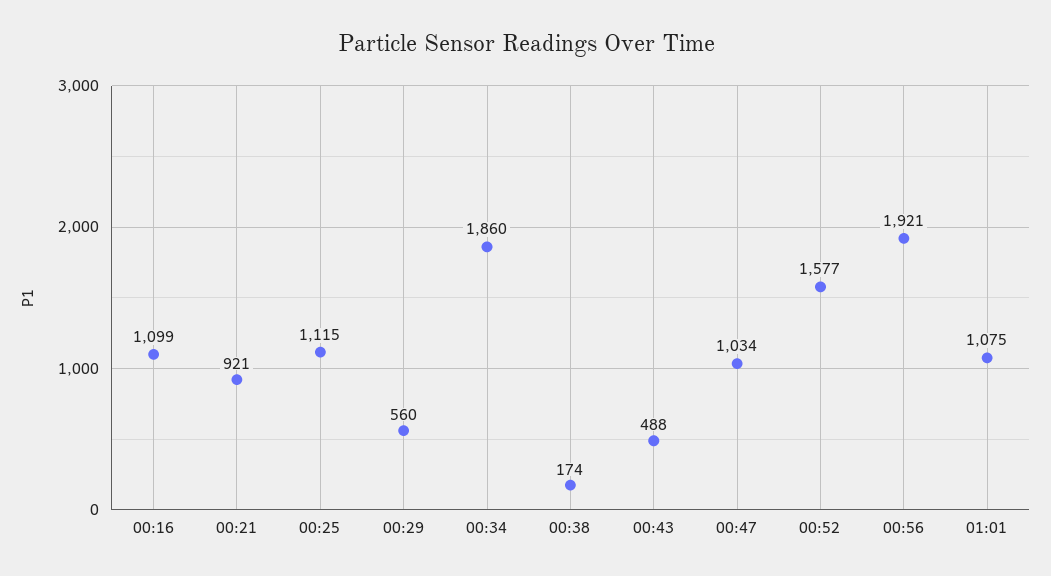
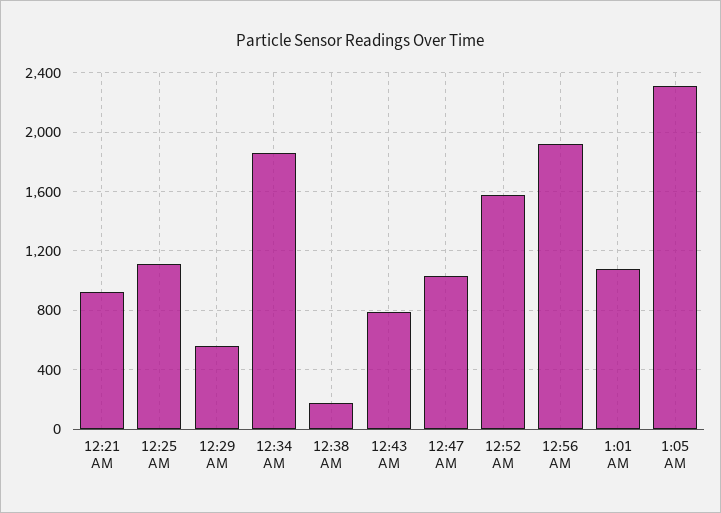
00:16: 1099 -> none
00:43: 488 -> 800
1:05 AM: none -> 2300

